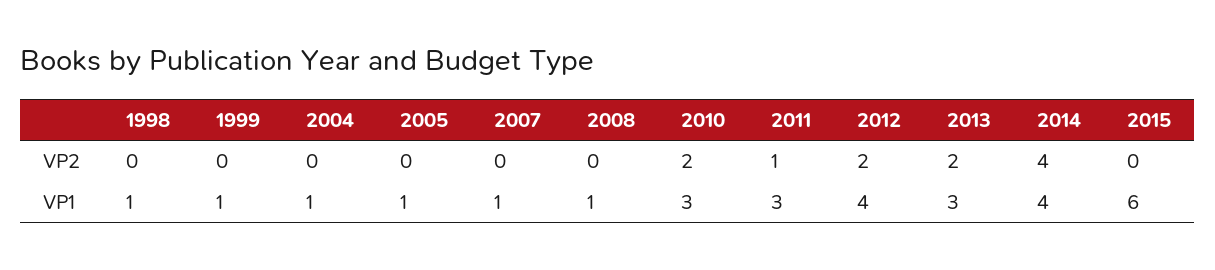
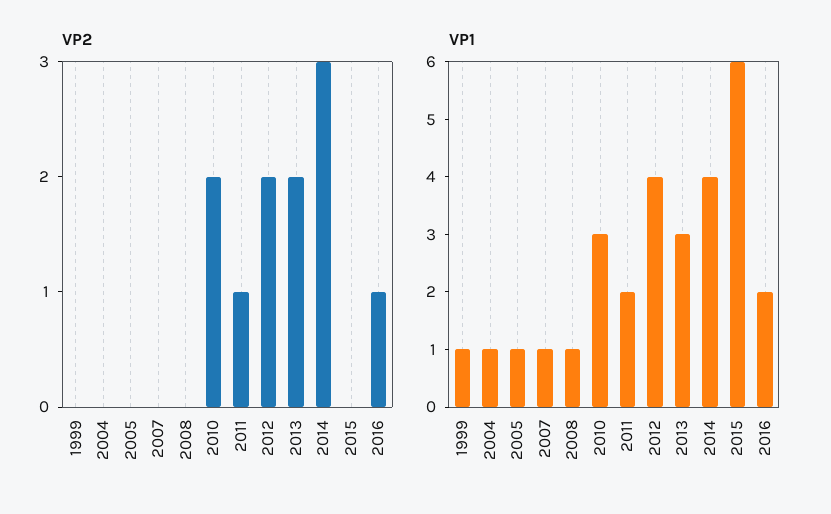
VP2, 1998: 0 -> none
VP2, 2014: 4 -> 3
VP1, 1998: 1 -> none
VP1, 2011: 3 -> 2
VP2, 2016: none -> 1
VP1, 2016: none -> 2

